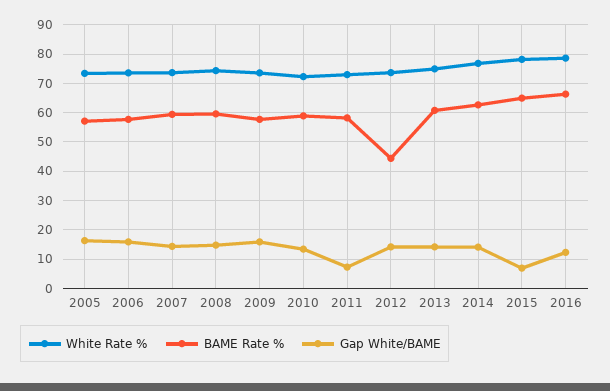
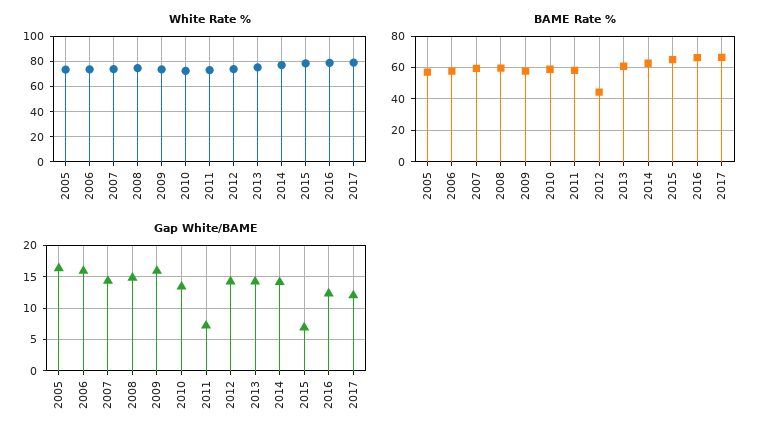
White Rate %, 2017: none -> 80
BAME Rate %, 2017: none -> 65
Gap White/BAME, 2017: none -> 12

